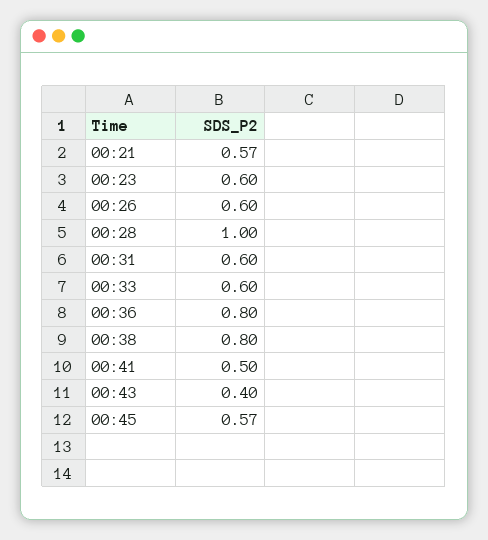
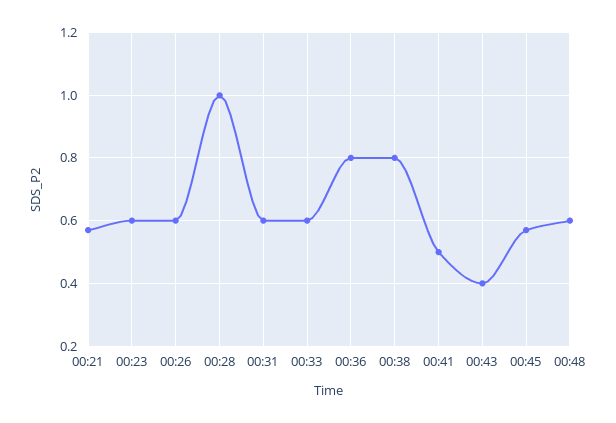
00:48: none -> 0.6

